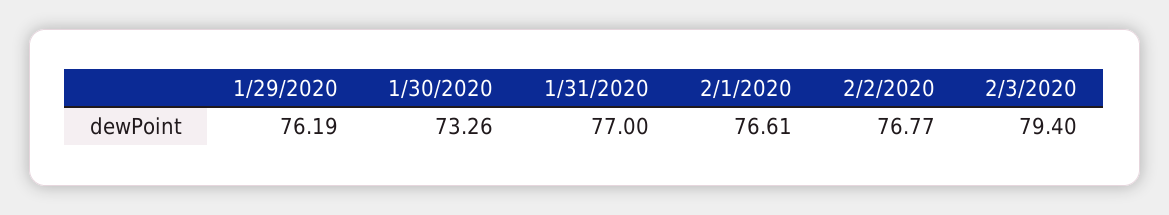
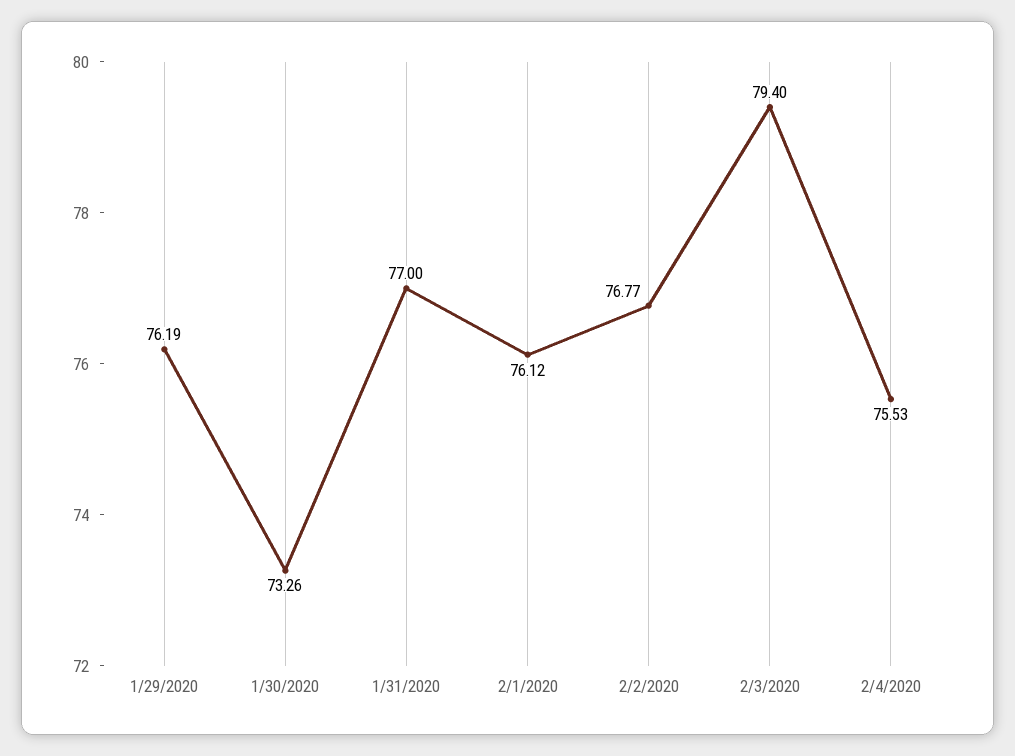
2/1/2020: 76.61 -> 76.12
2/4/2020: none -> 75.53

